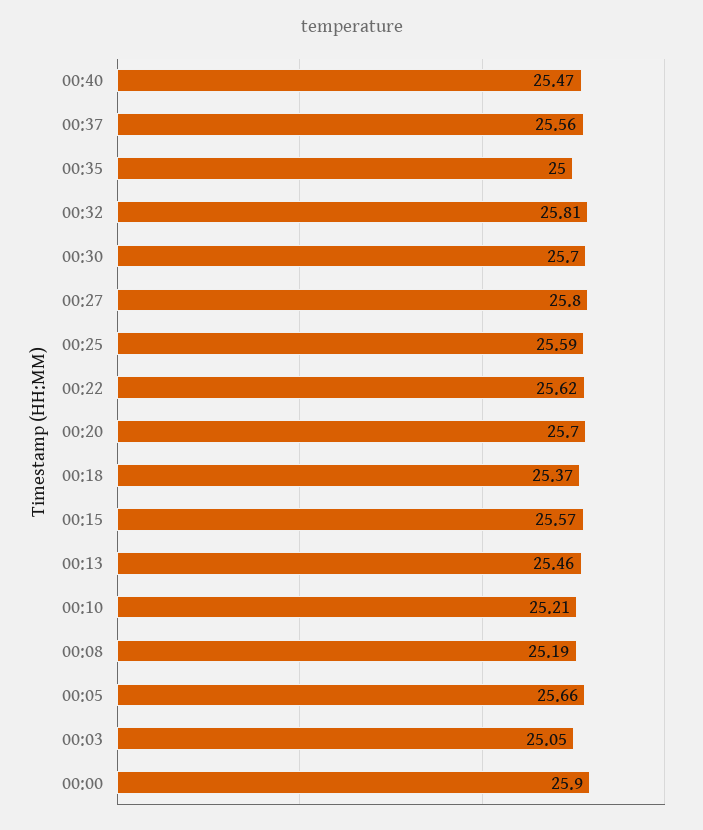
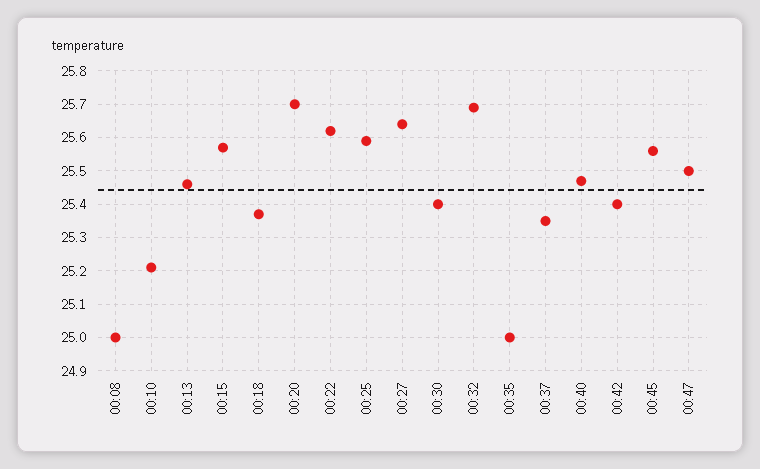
00:37: 25.56 -> 25.35
00:32: 25.81 -> 25.7
00:30: 25.7 -> 25.4
00:27: 25.8 -> 25.65
00:08: 25.19 -> 25
00:05: 25.66 -> none
00:03: 25.05 -> none
00:00: 25.9 -> none
00:42: none -> 25.4
00:45: none -> 25.55
00:47: none -> 25.5

